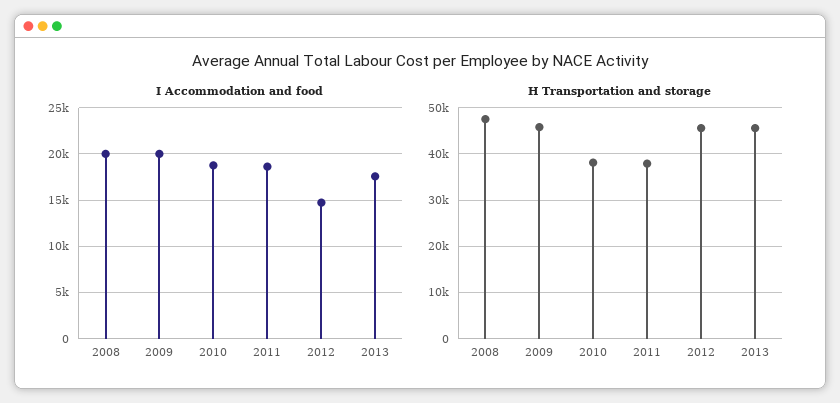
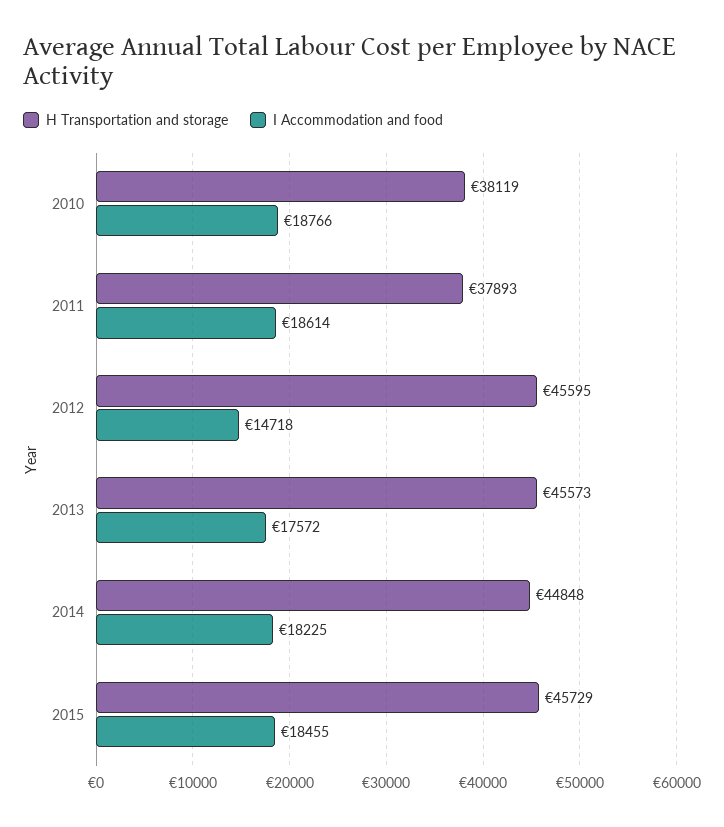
I Accommodation and food, 2008: 20000 -> none
I Accommodation and food, 2009: 20000 -> none
H Transportation and storage, 2008: 48000 -> none
H Transportation and storage, 2009: 46000 -> none
H Transportation and storage, 2014: none -> 44848
I Accommodation and food, 2014: none -> 18225
H Transportation and storage, 2015: none -> 45729
I Accommodation and food, 2015: none -> 18455

